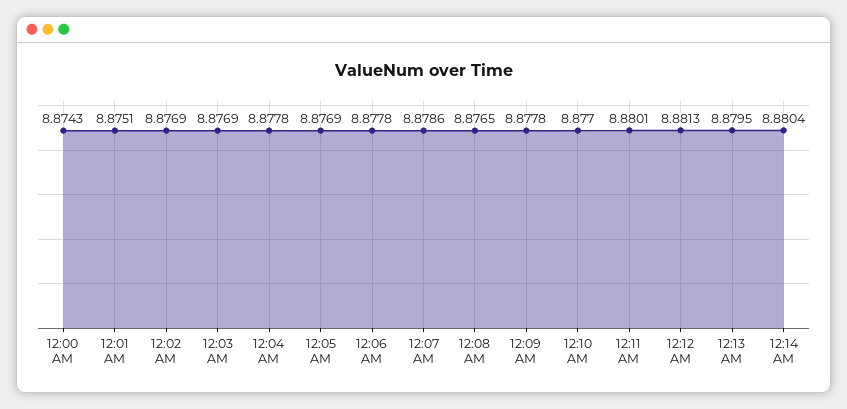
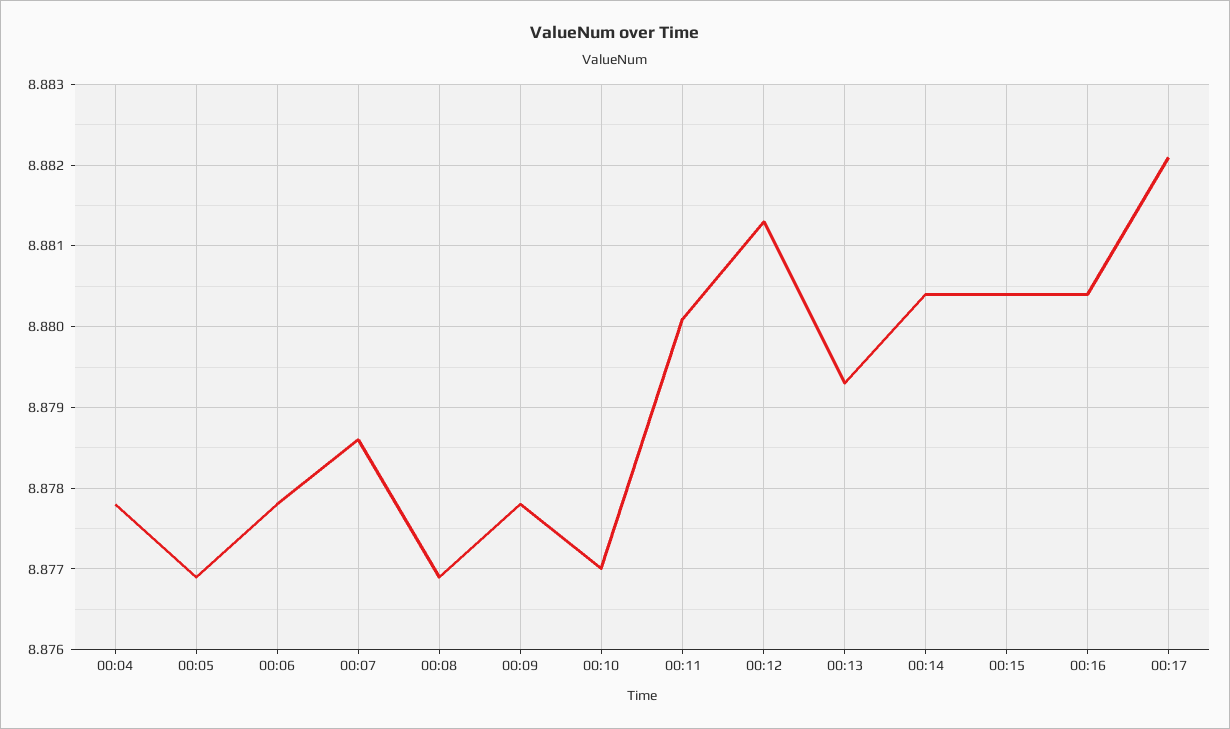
12:00 AM: 8.8743 -> none
12:01 AM: 8.8751 -> none
12:02 AM: 8.8769 -> none
12:03 AM: 8.8769 -> none
12:08 AM: 8.8765 -> 8.8769
12:13 AM: 8.8795 -> 8.8793
00:15: none -> 8.8804
00:16: none -> 8.8804
00:17: none -> 8.8821

